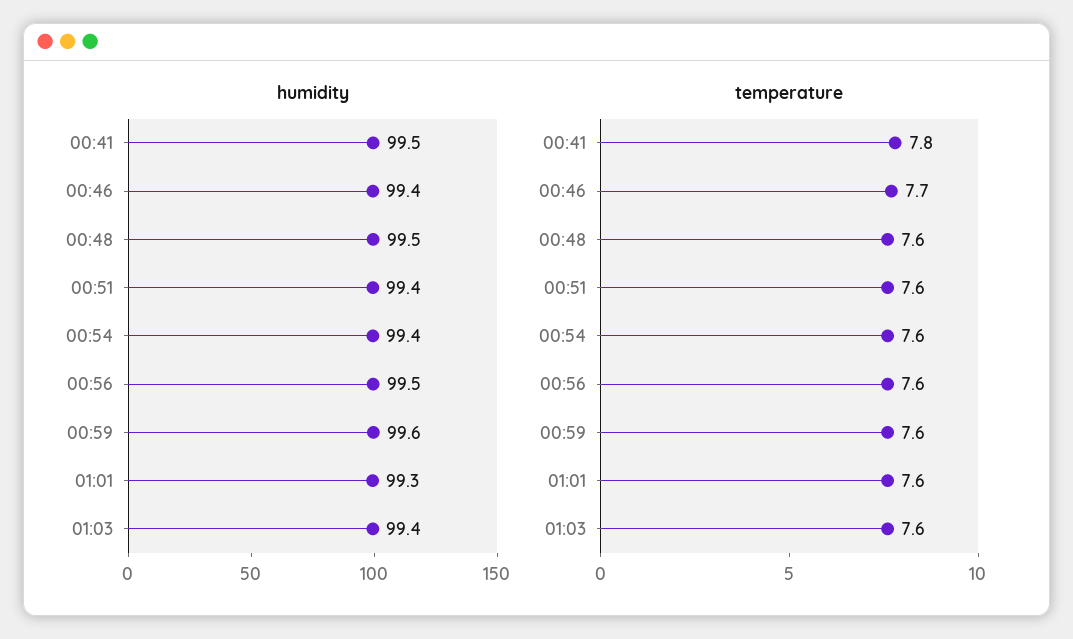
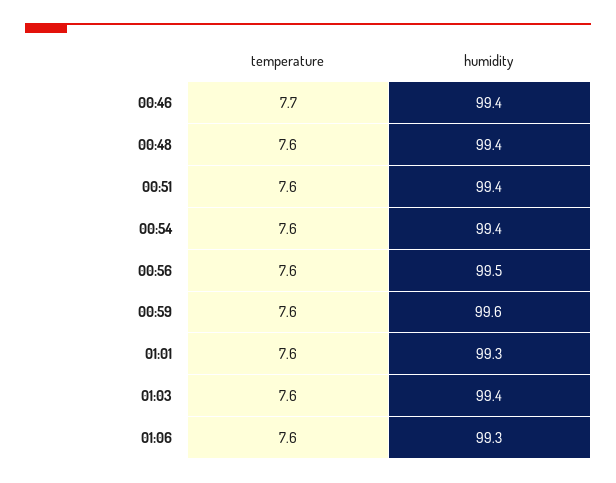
humidity, 00:41: 99.5 -> none
humidity, 00:48: 99.5 -> 99.4
temperature, 00:41: 7.8 -> none
temperature, 01:06: none -> 7.6
humidity, 01:06: none -> 99.3

